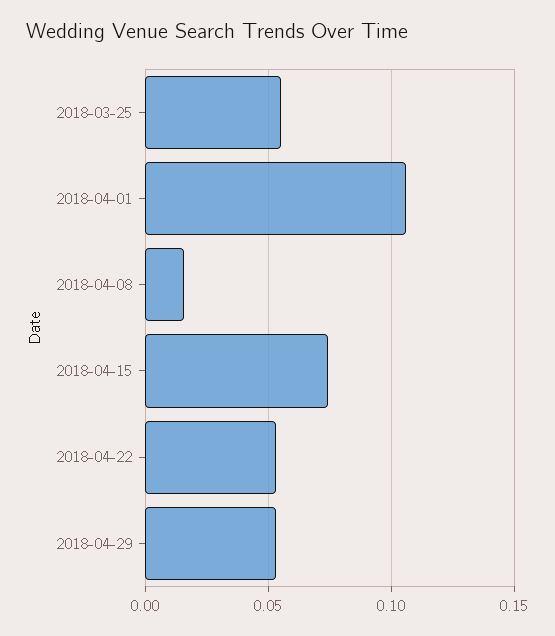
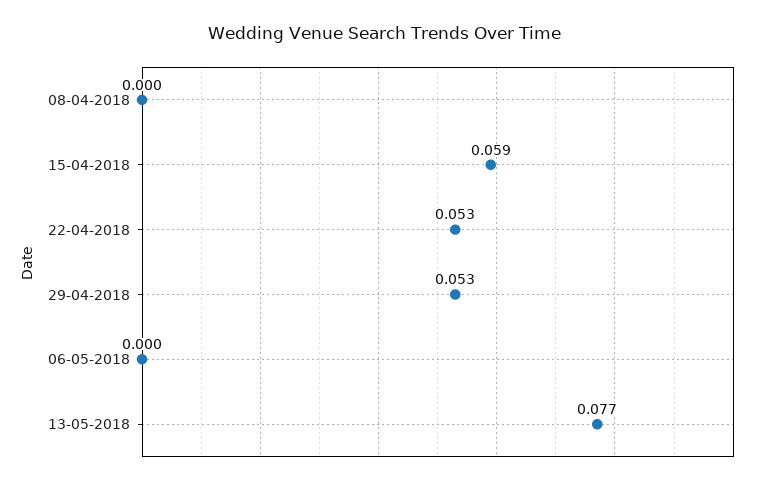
2018-03-25: 0.055 -> none
2018-04-01: 0.105 -> none
2018-04-08: 0.015 -> 0
2018-04-15: 0.075 -> 0.059
06-05-2018: none -> 0
13-05-2018: none -> 0.077

